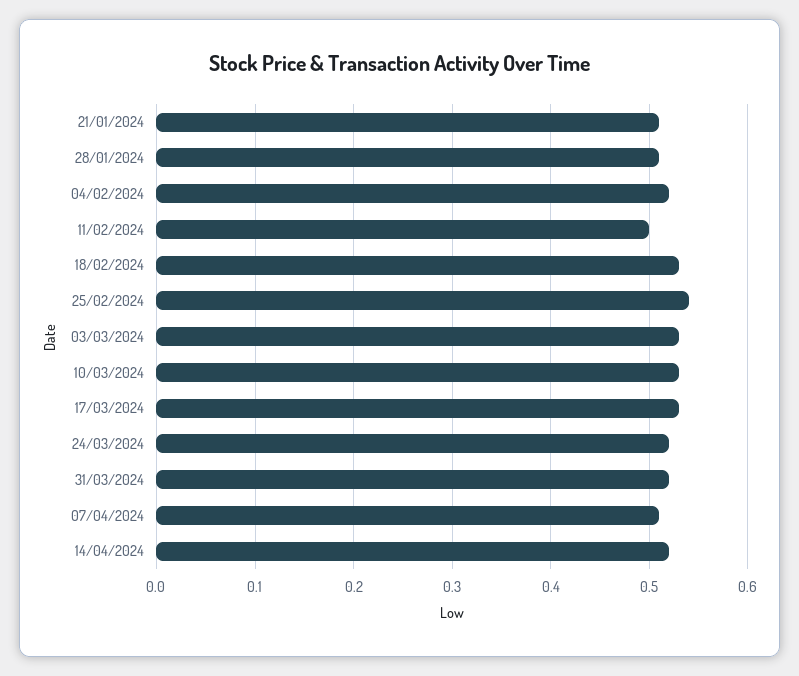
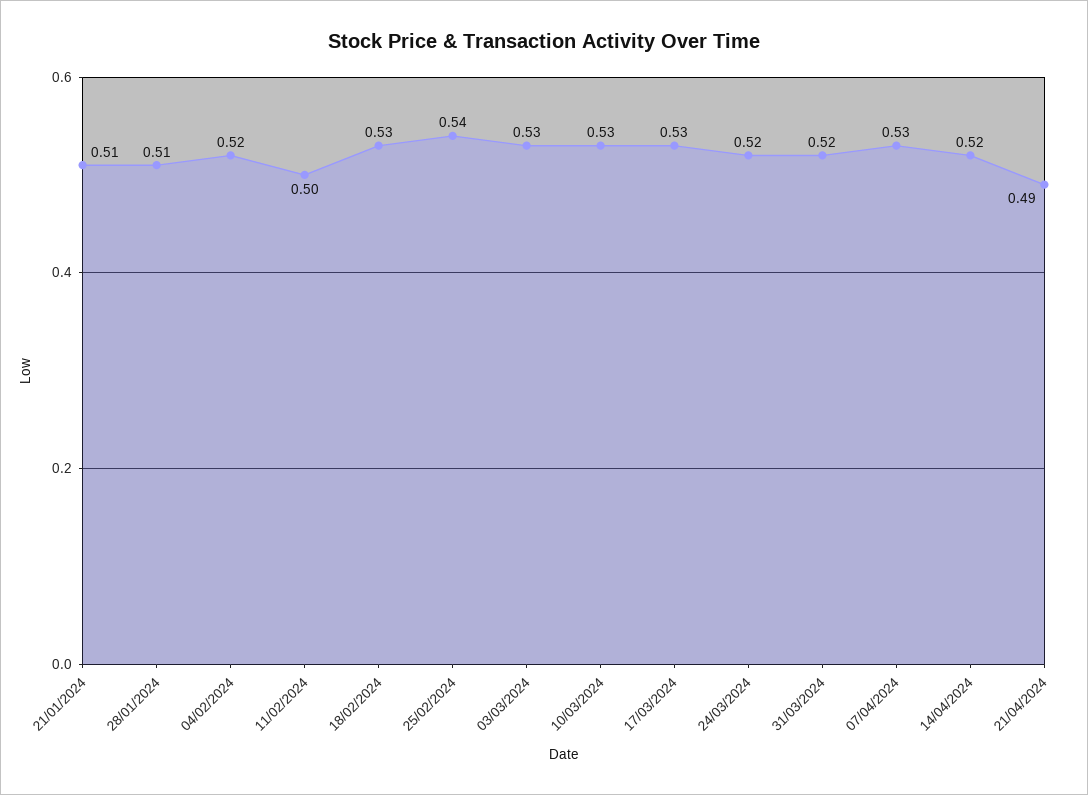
07/04/2024: 0.51 -> 0.53
21/04/2024: none -> 0.49

